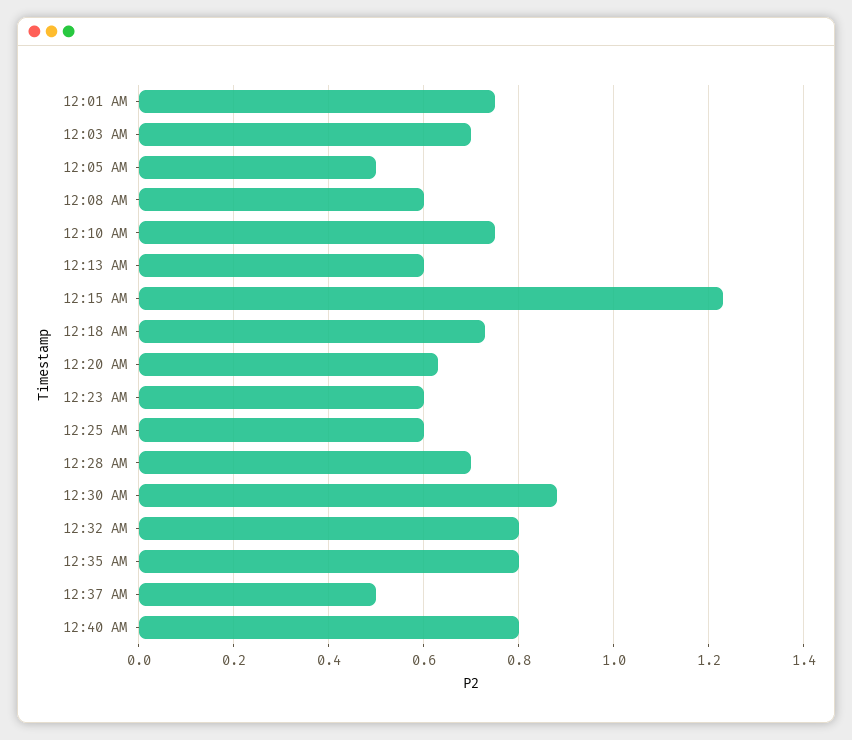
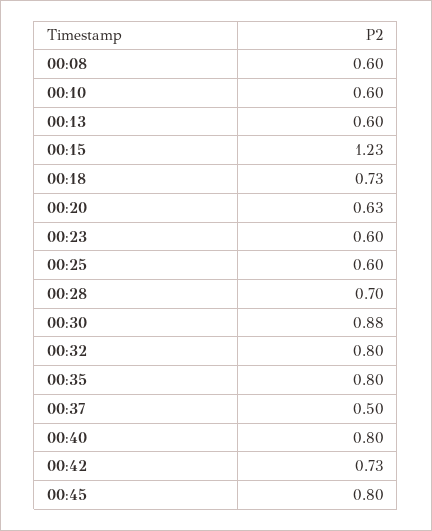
12:01 AM: 0.75 -> none
12:03 AM: 0.7 -> none
12:05 AM: 0.5 -> none
12:10 AM: 0.75 -> 0.6
00:42: none -> 0.73
00:45: none -> 0.8

